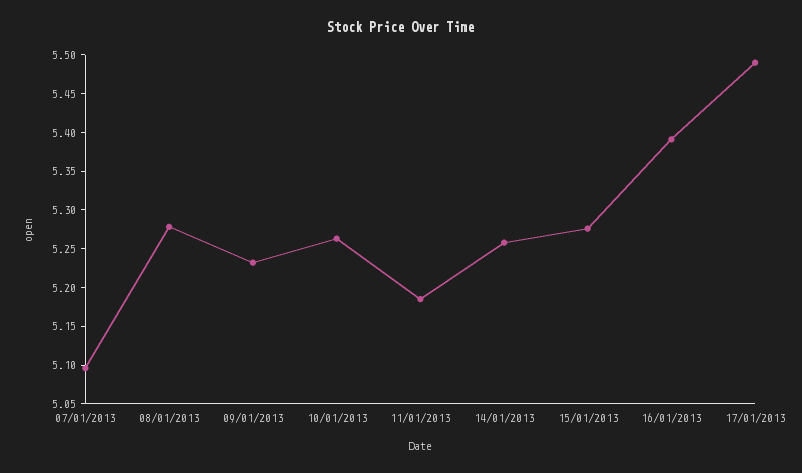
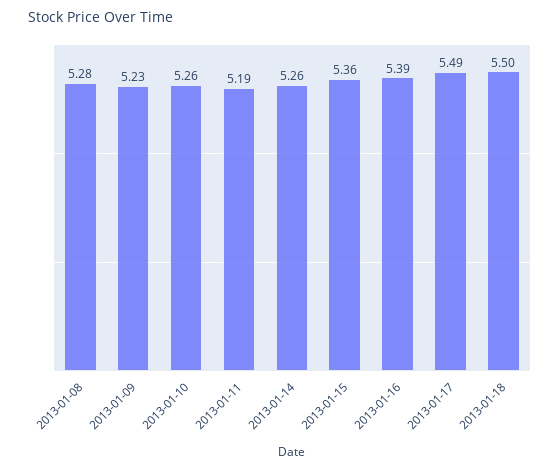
07/01/2013: 5.1 -> none
15/01/2013: 5.275 -> 5.36
2013-01-18: none -> 5.5

